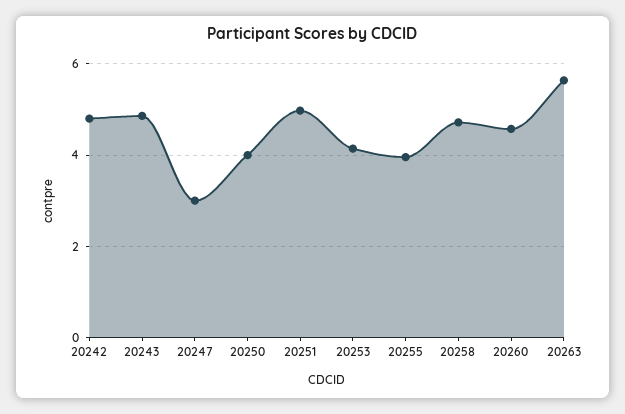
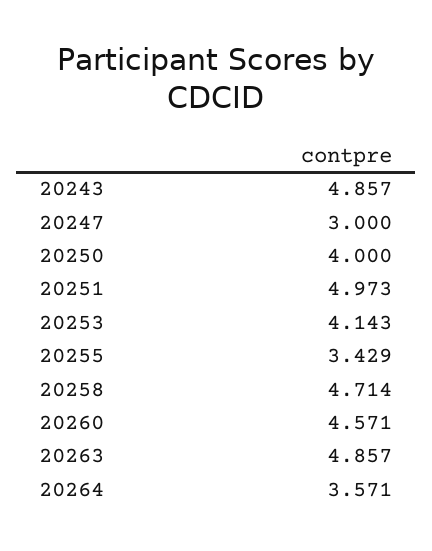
20242: 4.8 -> none
20255: 4 -> 3.429
20263: 5.6 -> 4.857
20264: none -> 3.571

